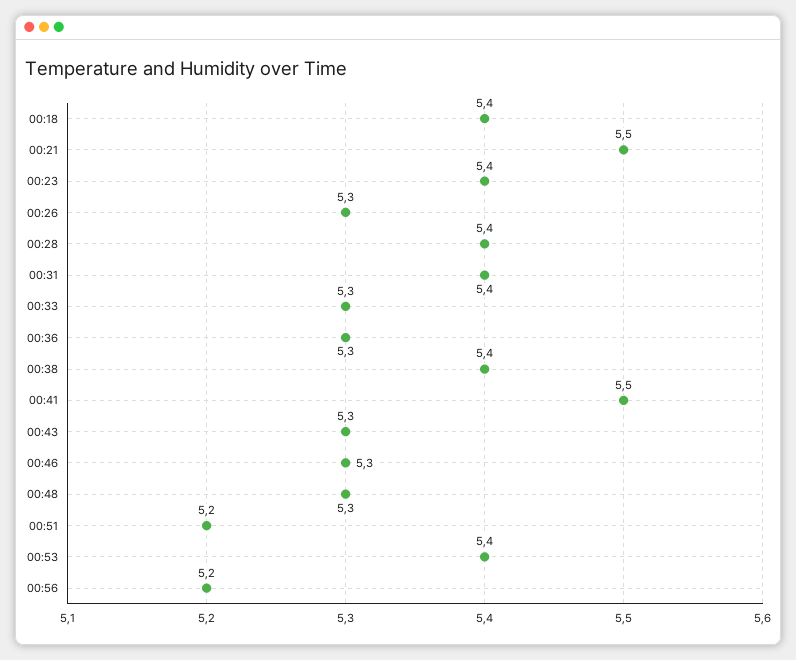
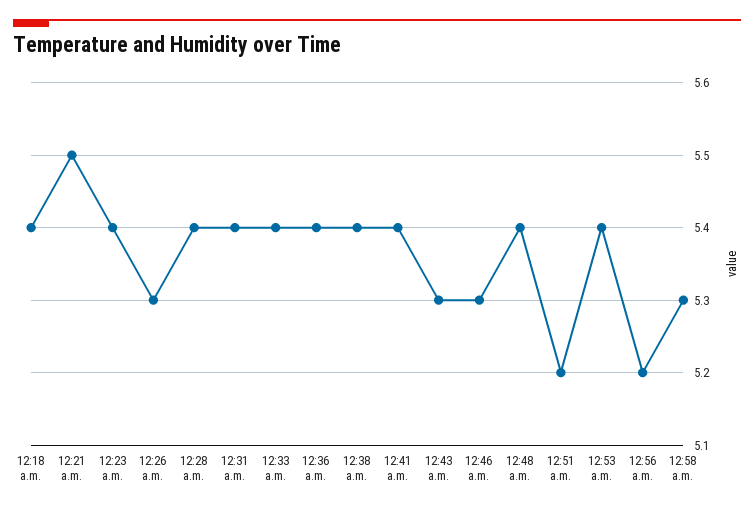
00:33: 5.3 -> 5.4
00:36: 5.3 -> 5.4
00:41: 5.5 -> 5.4
00:48: 5.3 -> 5.4
12:58 a.m.: none -> 5.3

